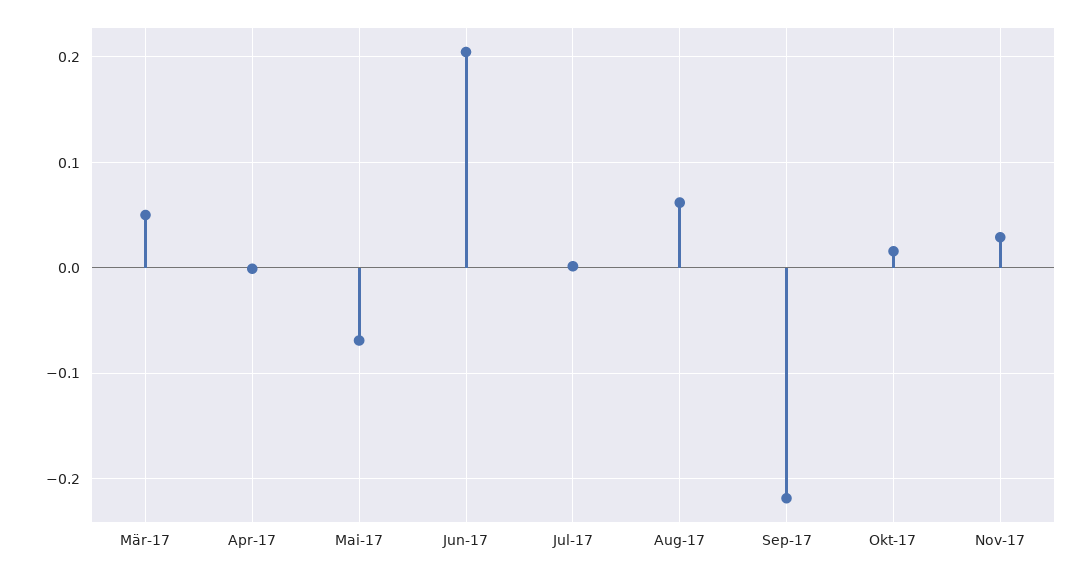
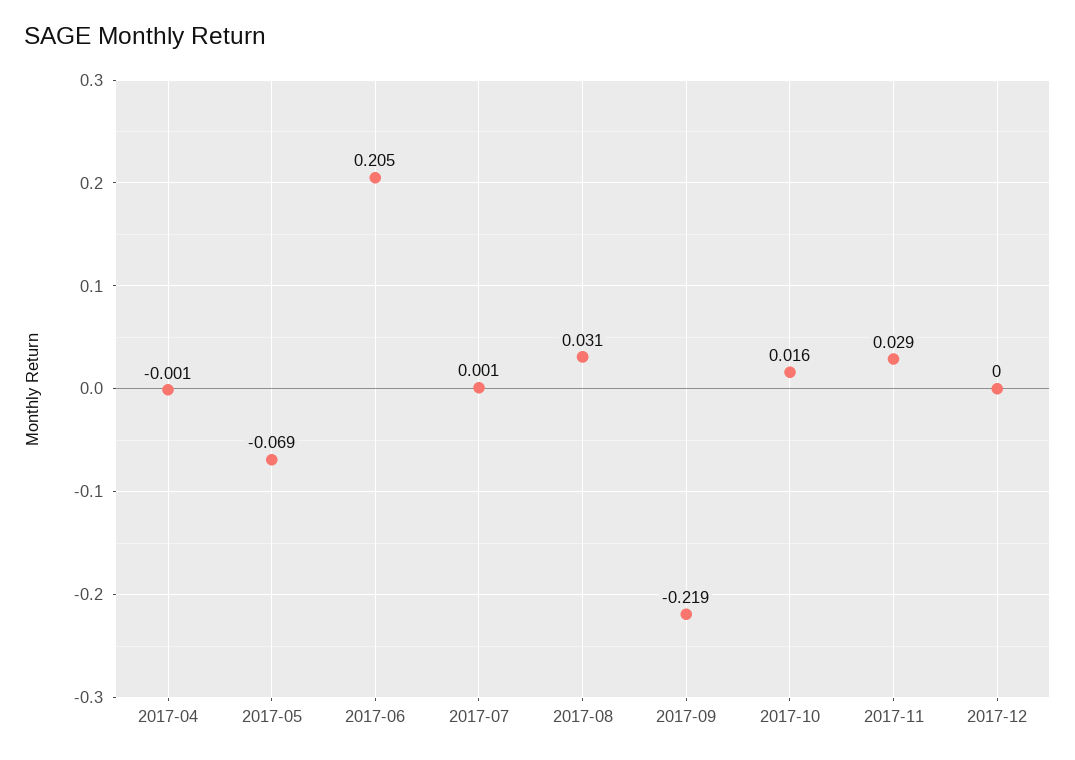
Mär-17: 0.05 -> none
Aug-17: 0.06 -> 0.031
2017-12: none -> 0

